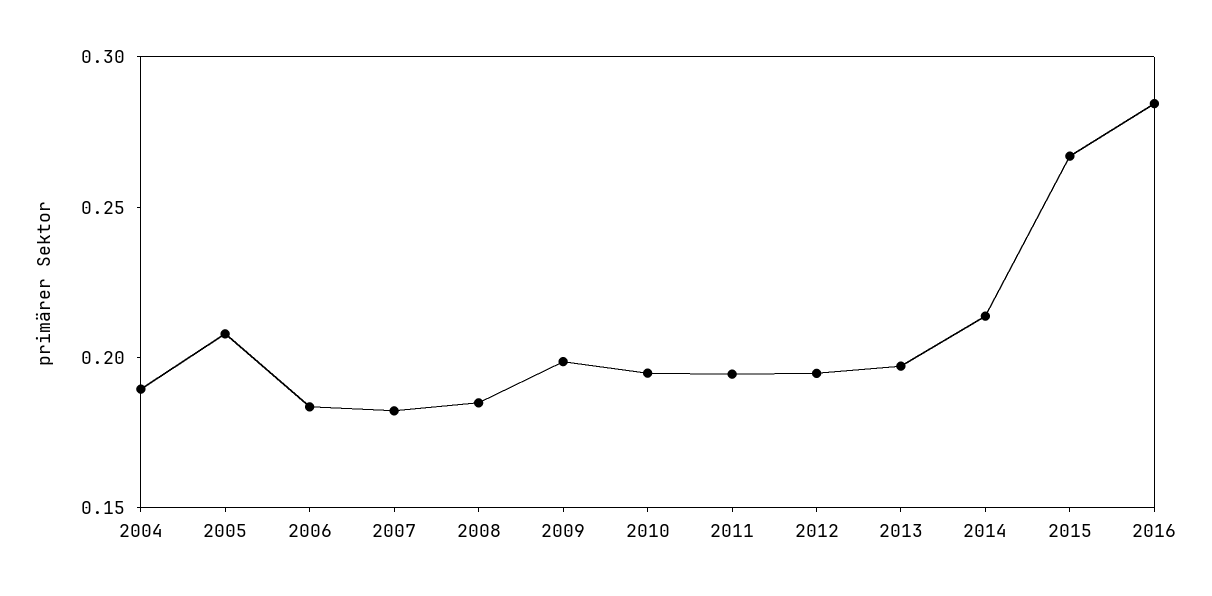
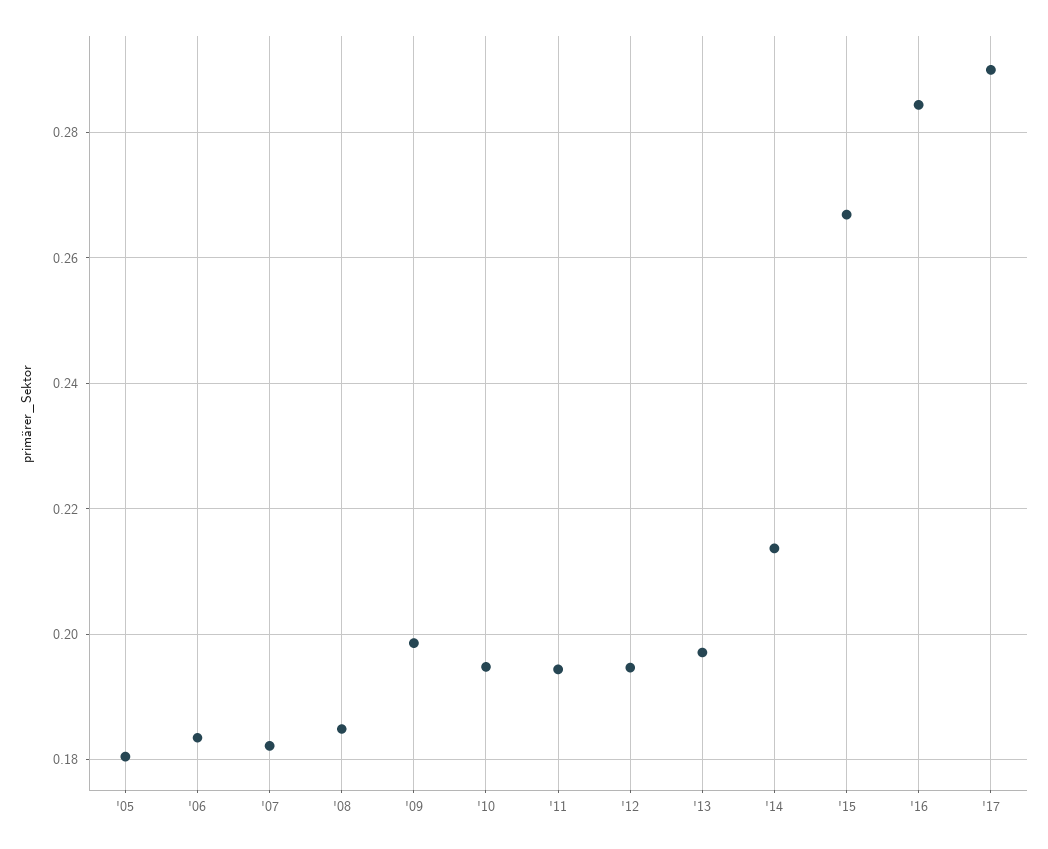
2004: 0.19 -> none
2005: 0.21 -> 0.18
'17: none -> 0.29

